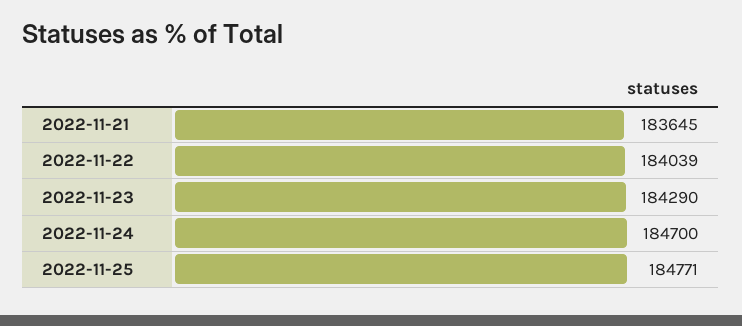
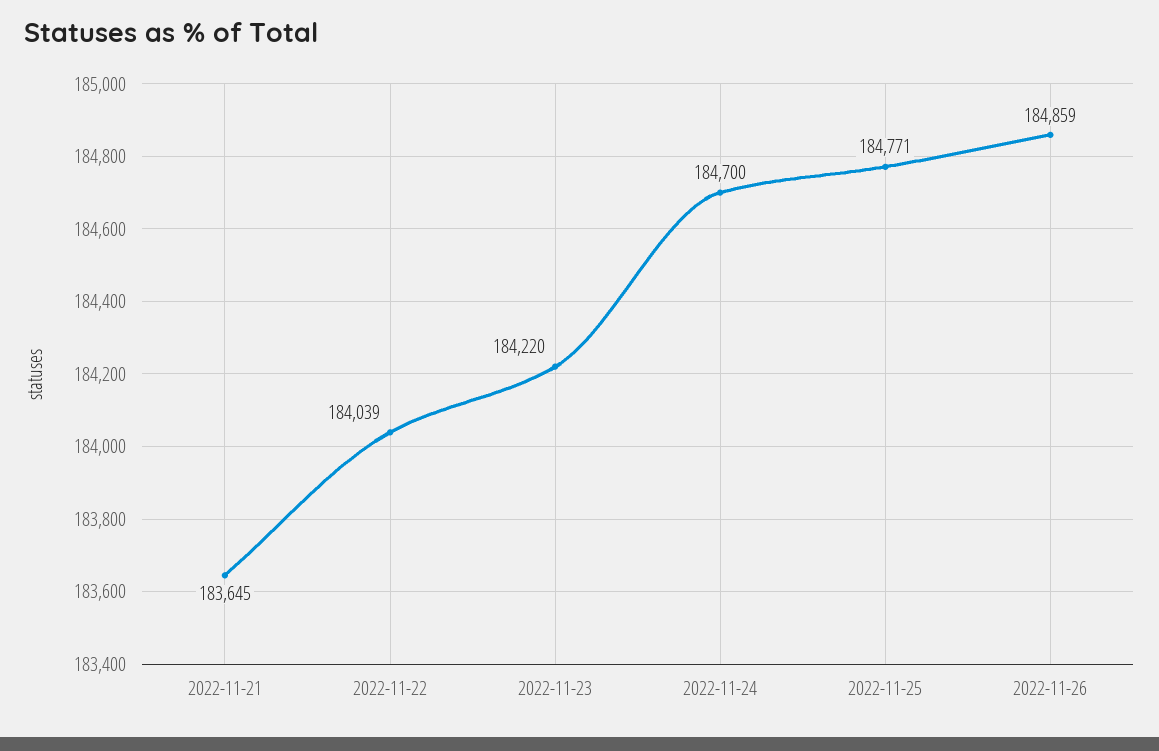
2022-11-23: 184290 -> 184220
2022-11-26: none -> 184859

